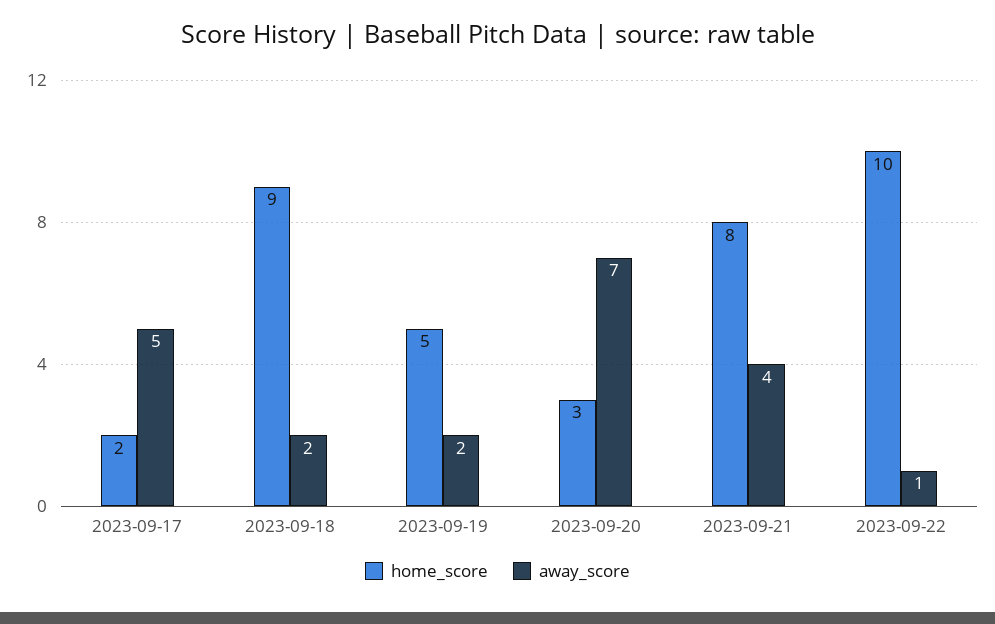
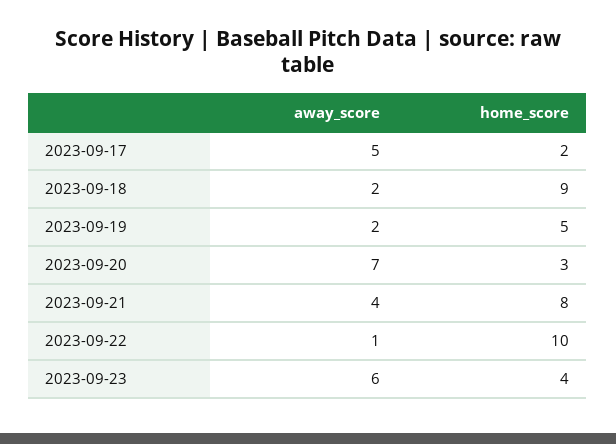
away_score, 2023-09-23: none -> 6
home_score, 2023-09-23: none -> 4

